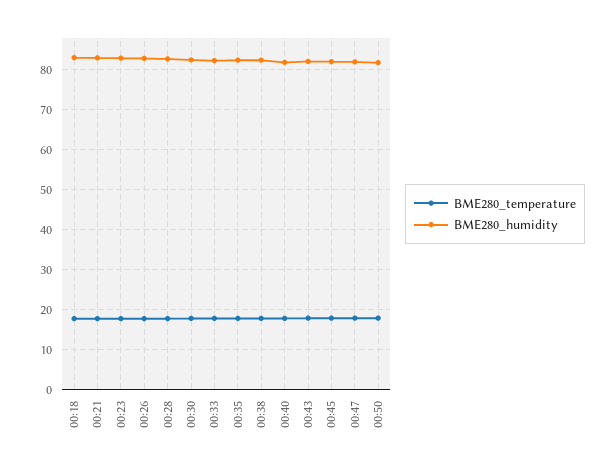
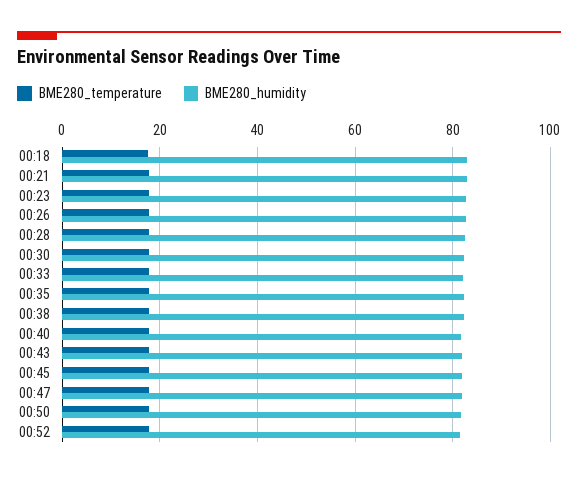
BME280_temperature, 00:52: none -> 18
BME280_humidity, 00:52: none -> 82

